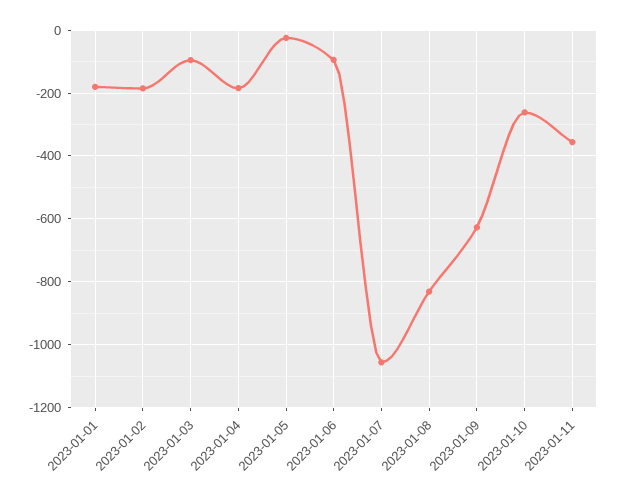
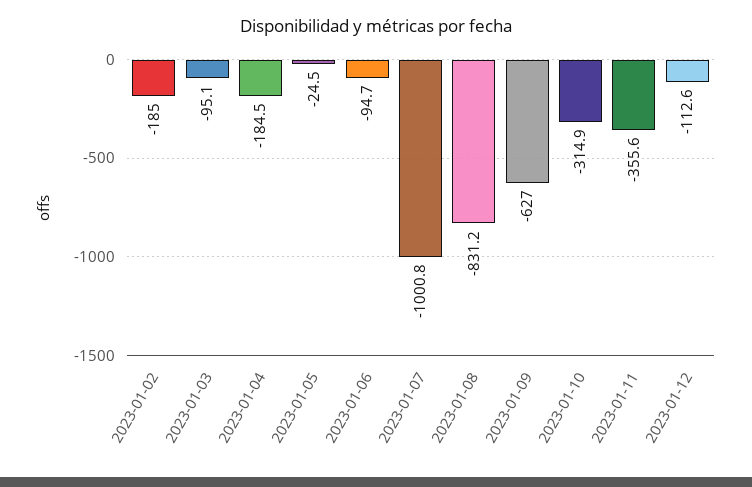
2023-01-01: -180 -> none
2023-01-07: -1060 -> -1000.8
2023-01-10: -260 -> -314.9
2023-01-12: none -> -112.6

